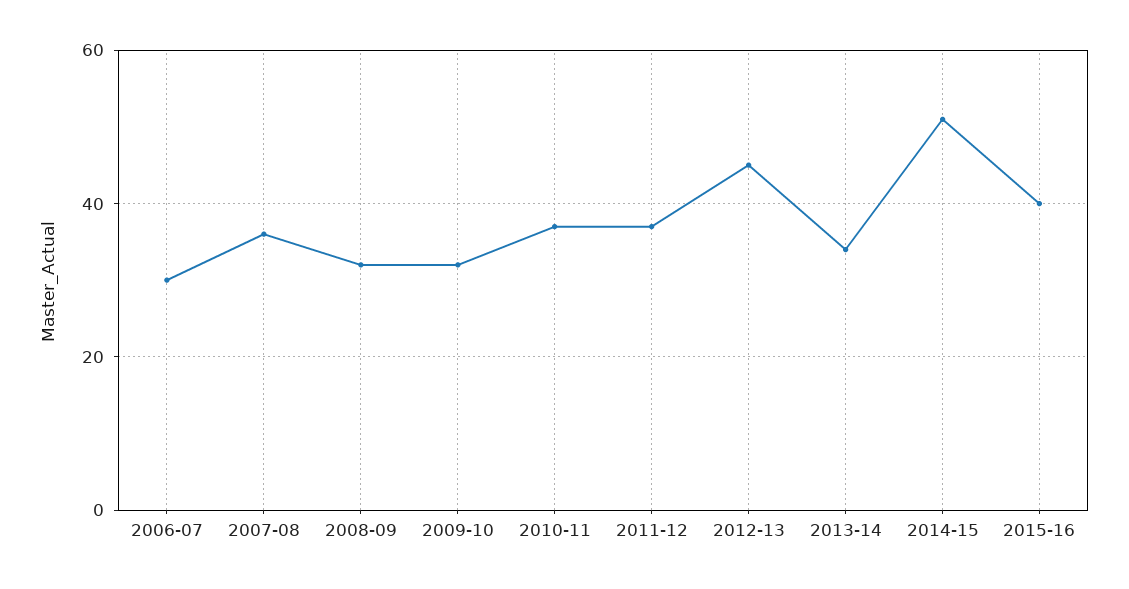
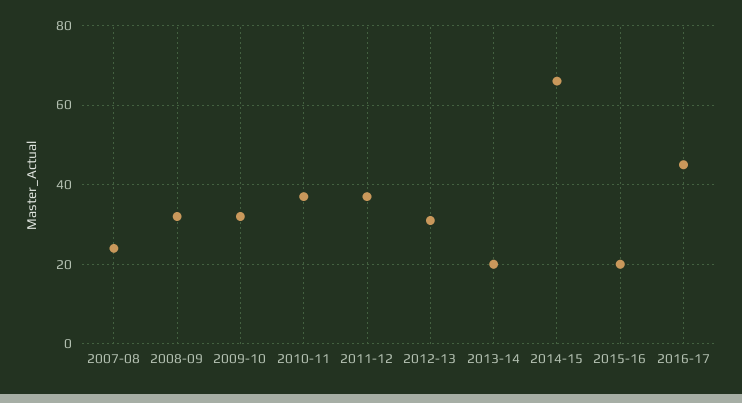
2006-07: 30 -> none
2007-08: 35 -> 25
2012-13: 45 -> 30
2013-14: 35 -> 20
2014-15: 50 -> 65
2015-16: 40 -> 20
2016-17: none -> 45

